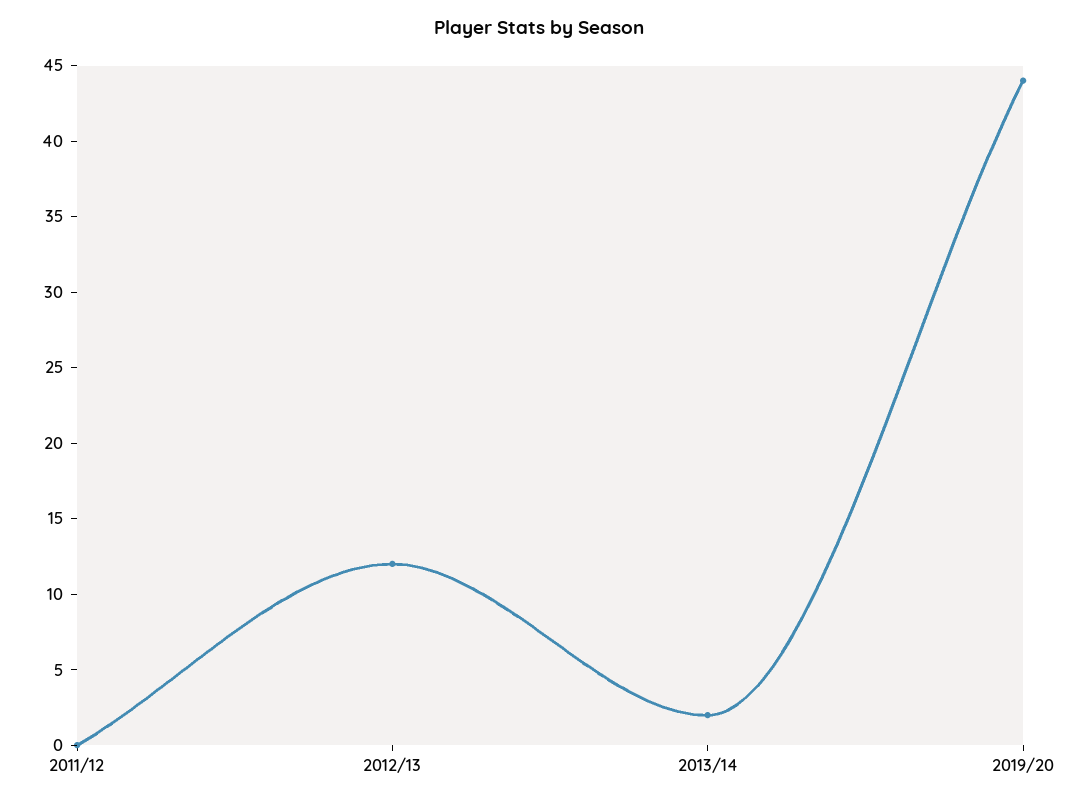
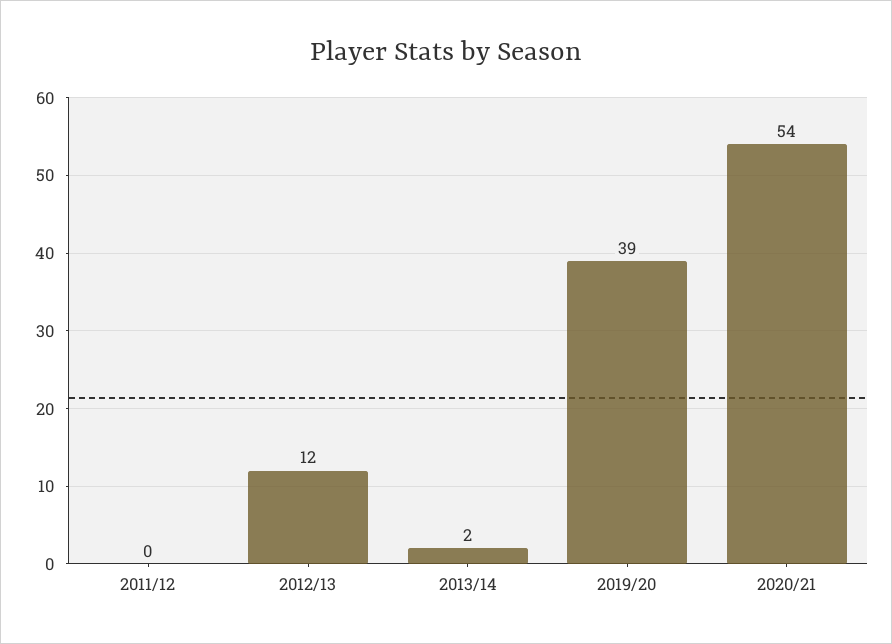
2019/20: 44 -> 39
2020/21: none -> 54

